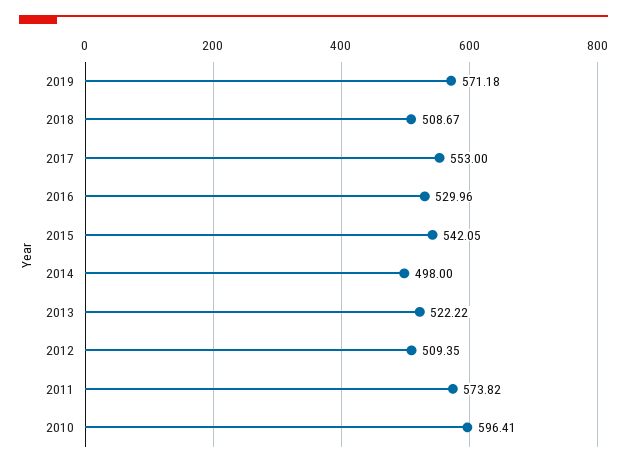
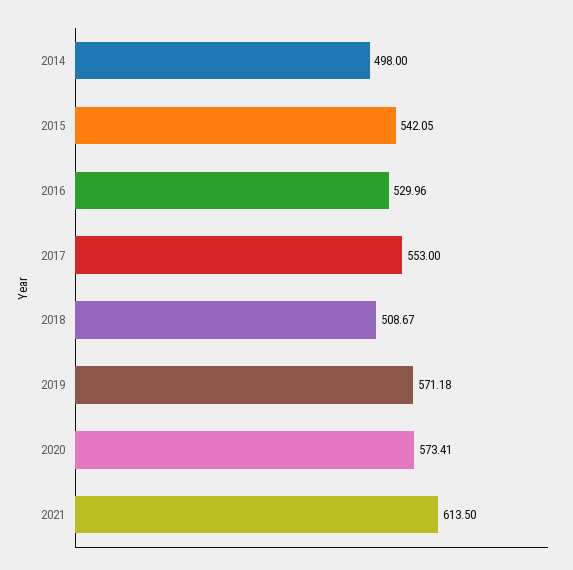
2013: 522.22 -> none
2012: 509.35 -> none
2011: 573.82 -> none
2010: 596.41 -> none
2020: none -> 573.41
2021: none -> 613.5

